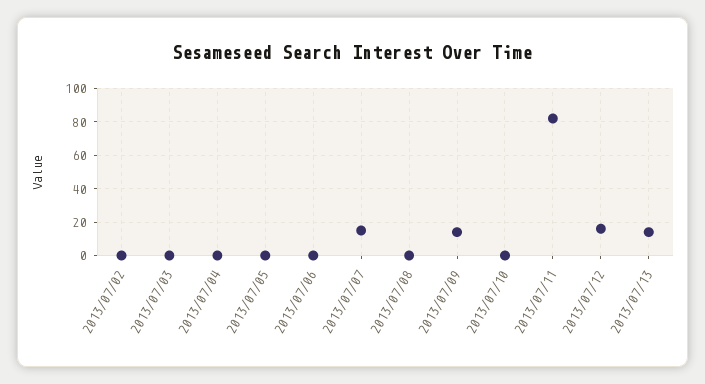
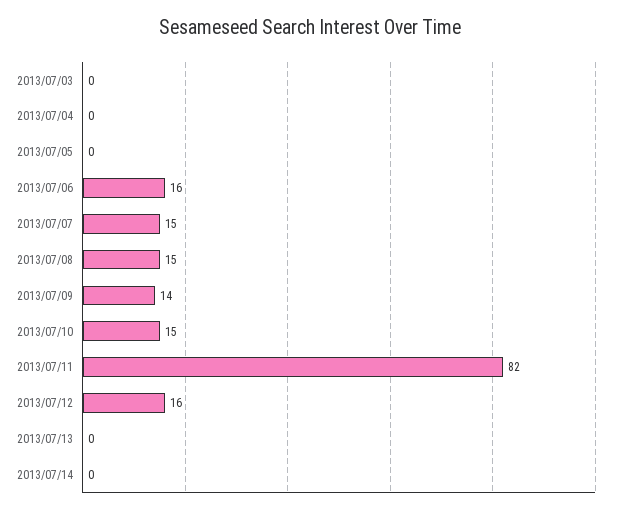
2013/07/02: 0 -> none
2013/07/06: 0 -> 16
2013/07/08: 0 -> 15
2013/07/10: 0 -> 15
2013/07/13: 15 -> 0
2013/07/14: none -> 0

